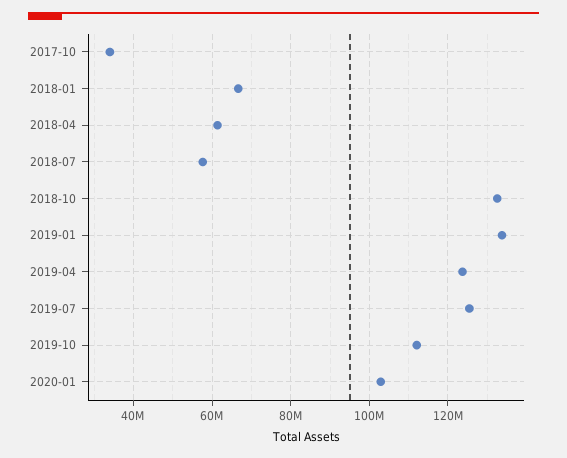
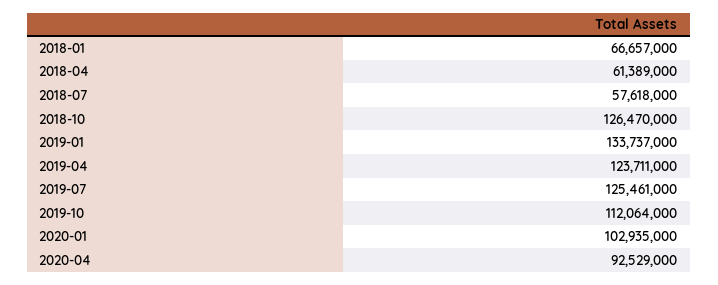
2017-10: 34000000 -> none
2018-10: 132000000 -> 126470000
2020-04: none -> 92529000

